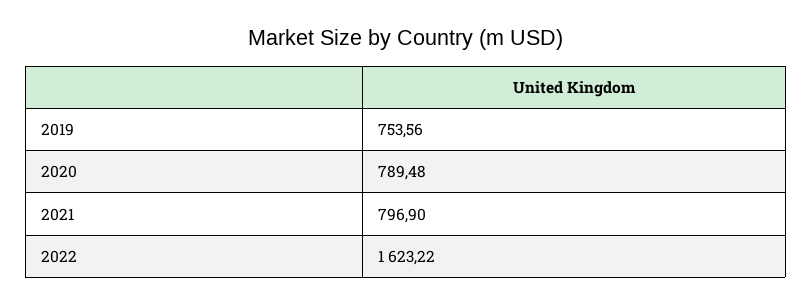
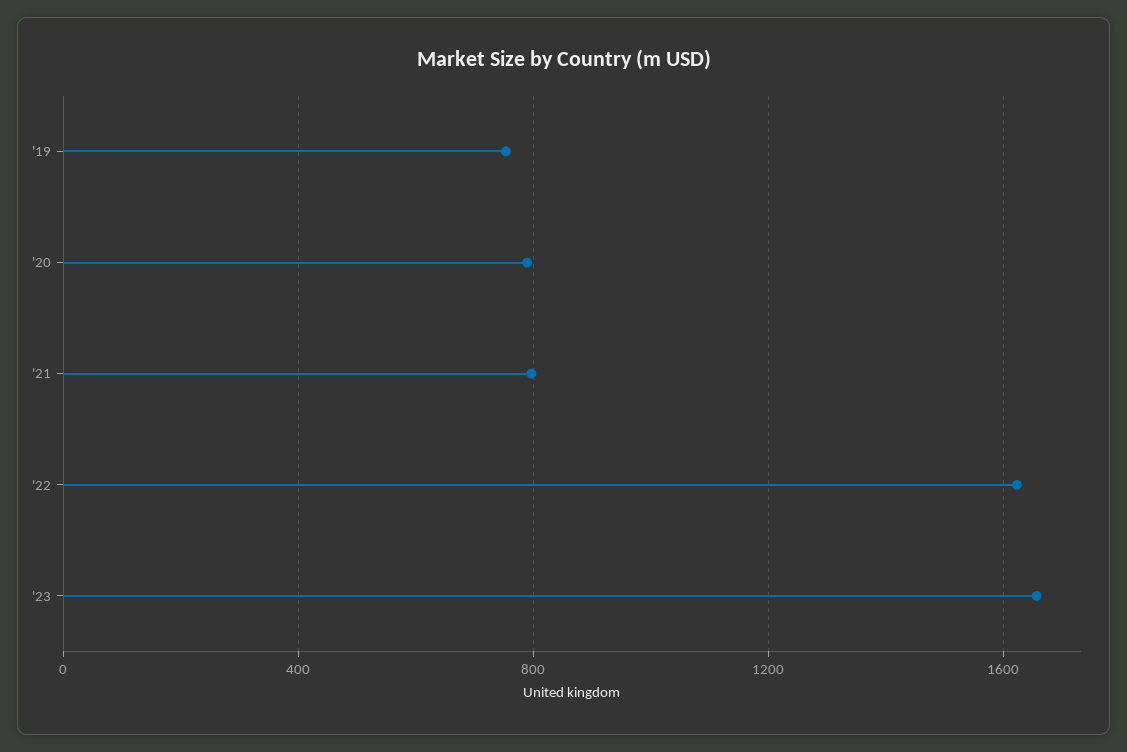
'23: none -> 1650

